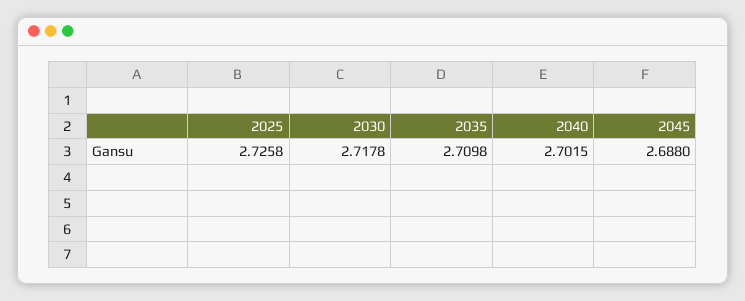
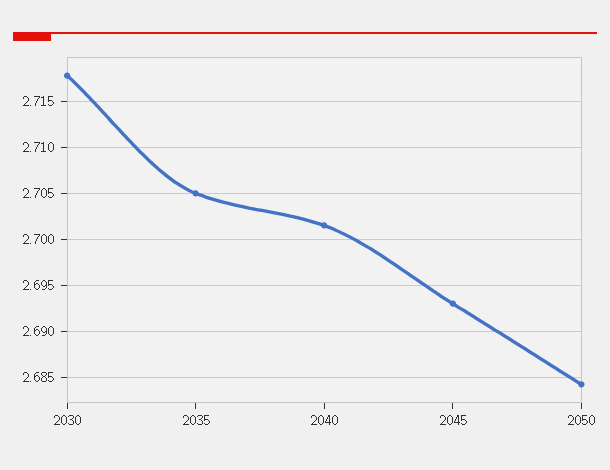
2025: 2.7258 -> none
2035: 2.7098 -> 2.705
2045: 2.688 -> 2.693
2050: none -> 2.684

